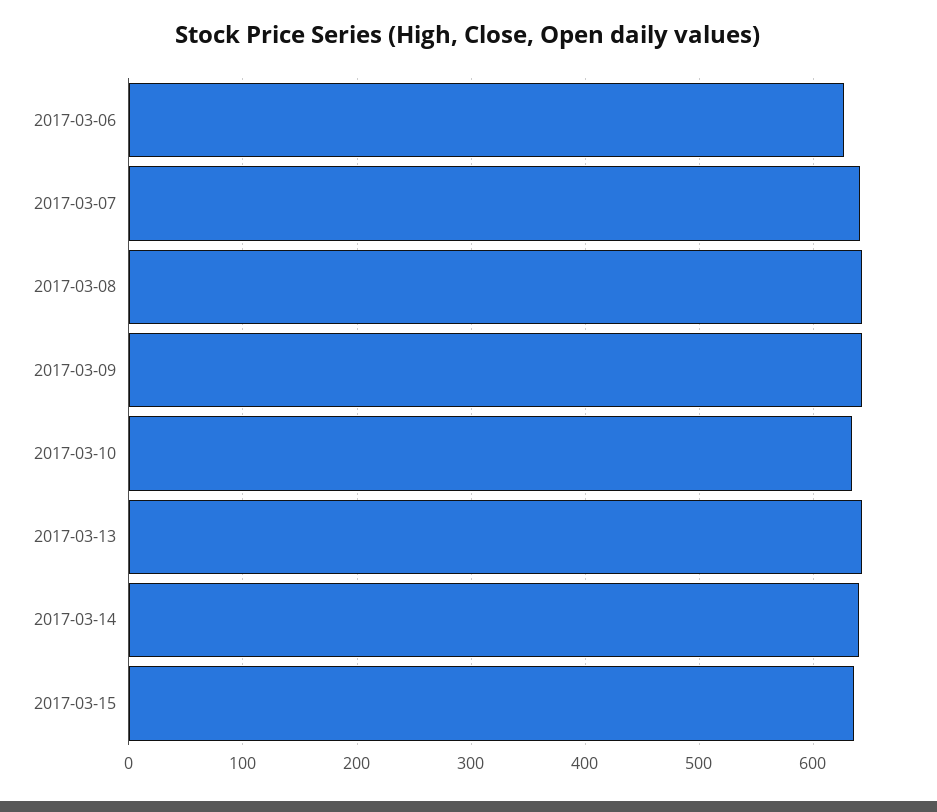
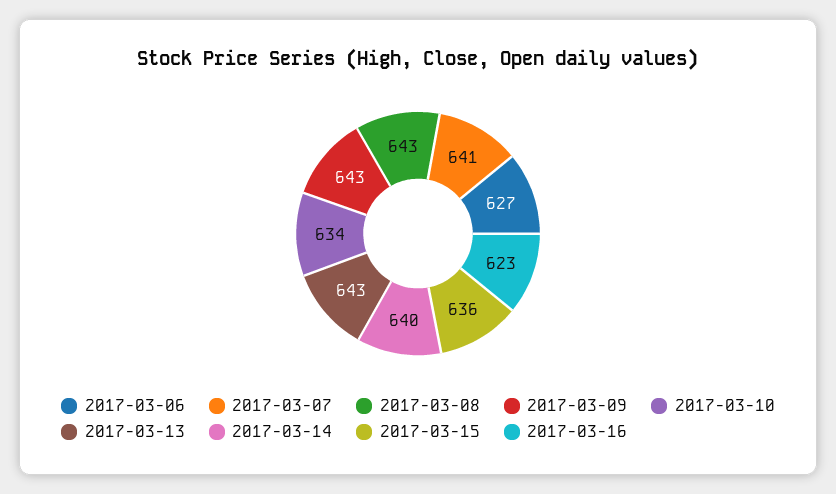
2017-03-16: none -> 623

